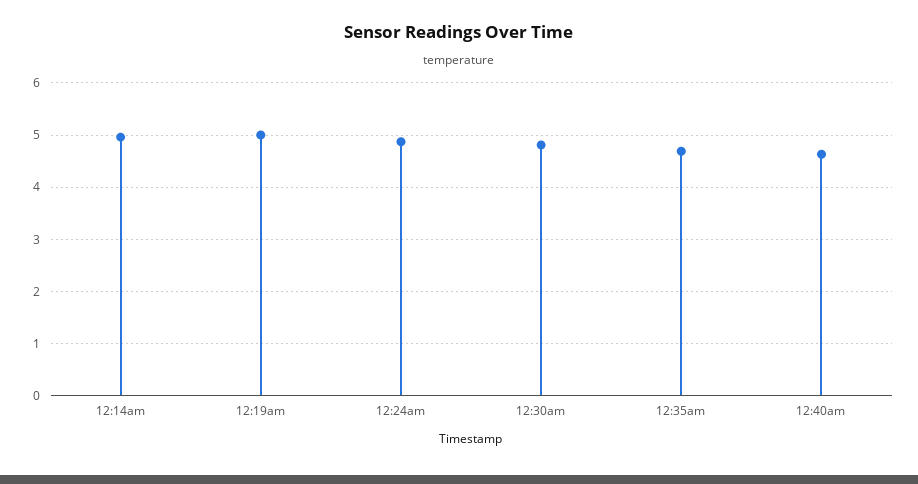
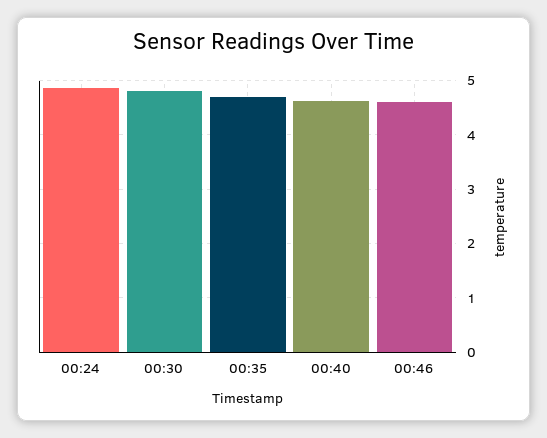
12:14am: 5 -> none
12:19am: 5 -> none
00:46: none -> 4.6

